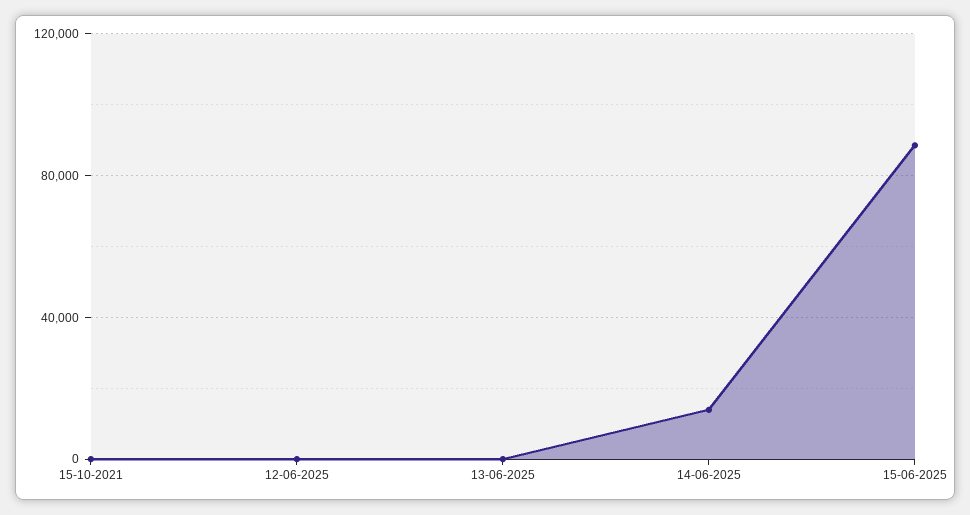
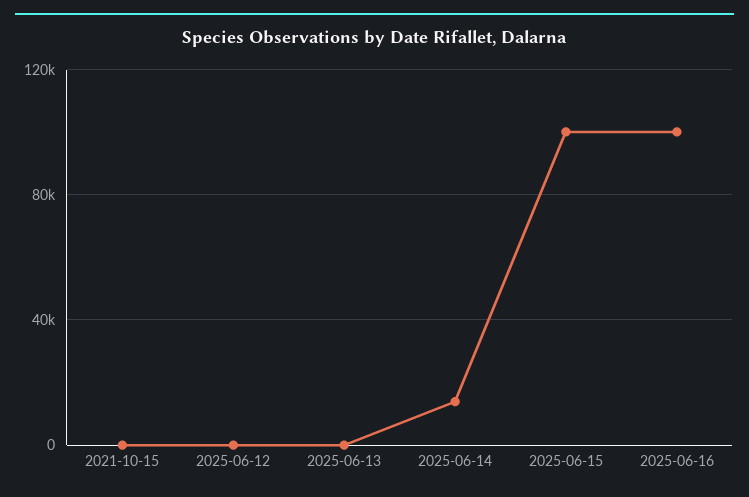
15-06-2025: 90000 -> 100000
2025-06-16: none -> 100000

